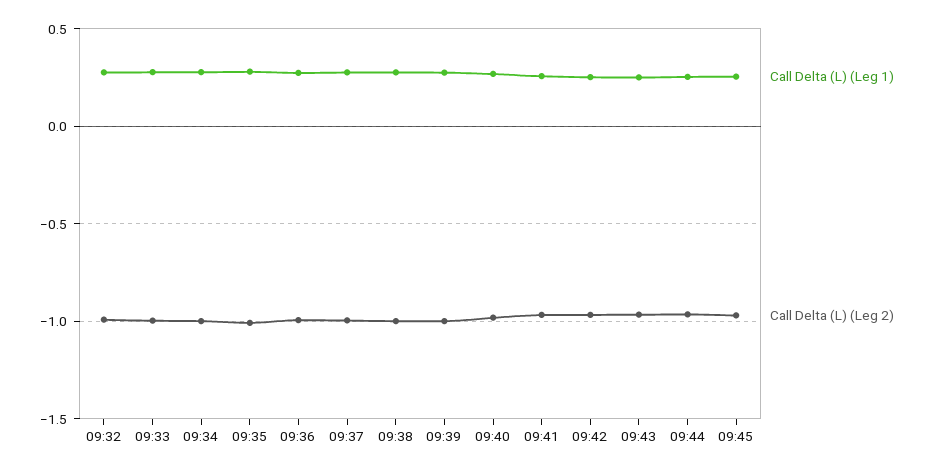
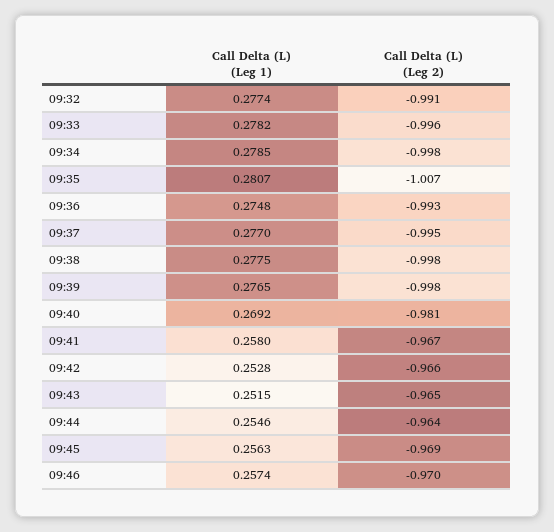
Call Delta (L) (Leg 1), 09:46: none -> 0.2574
Call Delta (L) (Leg 2), 09:46: none -> -0.97

